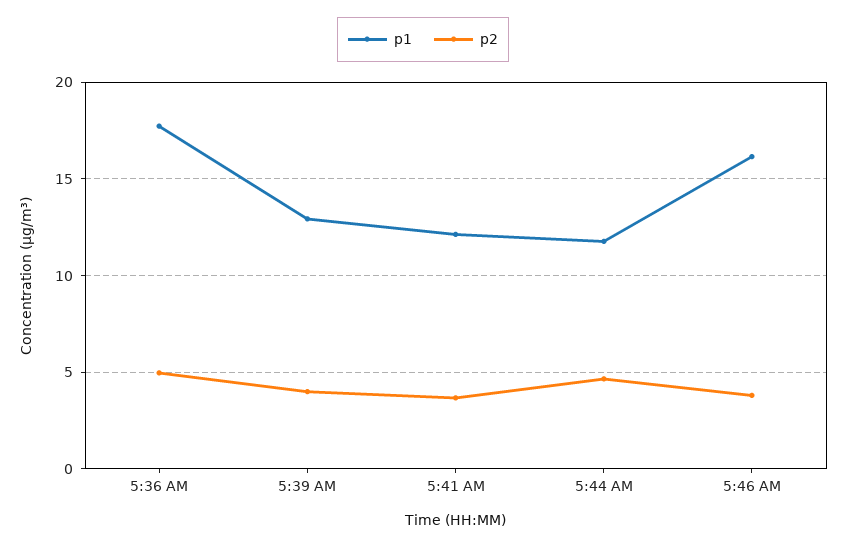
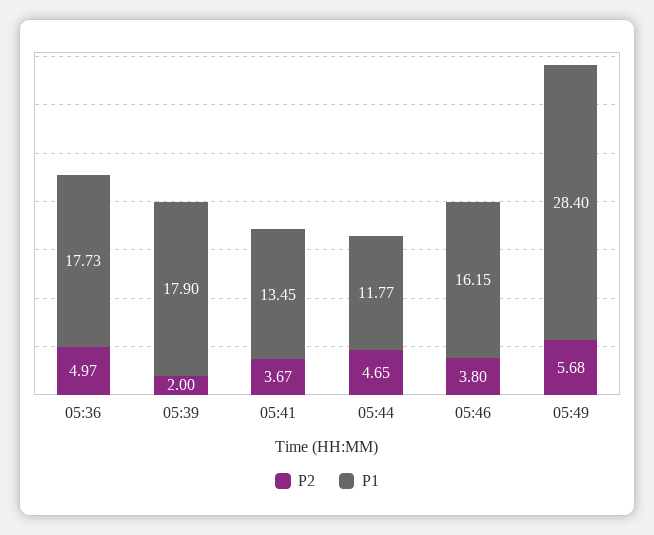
p1, 5:39 AM: 13 -> 17.9
p2, 5:39 AM: 4 -> 2
p1, 5:41 AM: 12 -> 13.45
p2, 05:49: none -> 5.68
p1, 05:49: none -> 28.4

